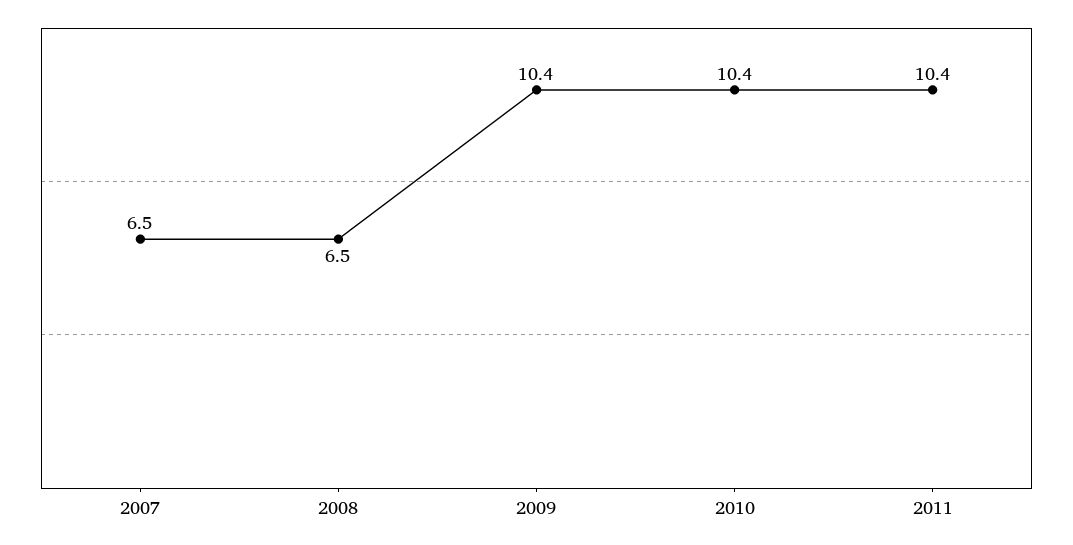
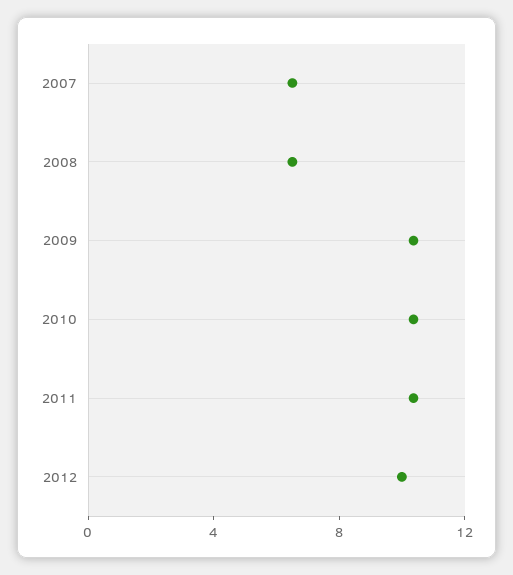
2012: none -> 10

